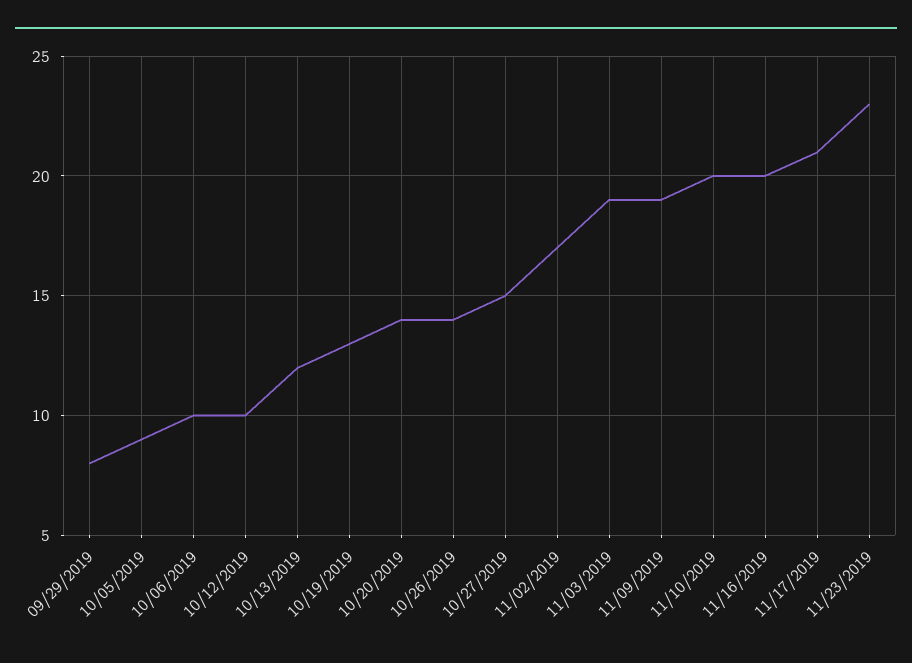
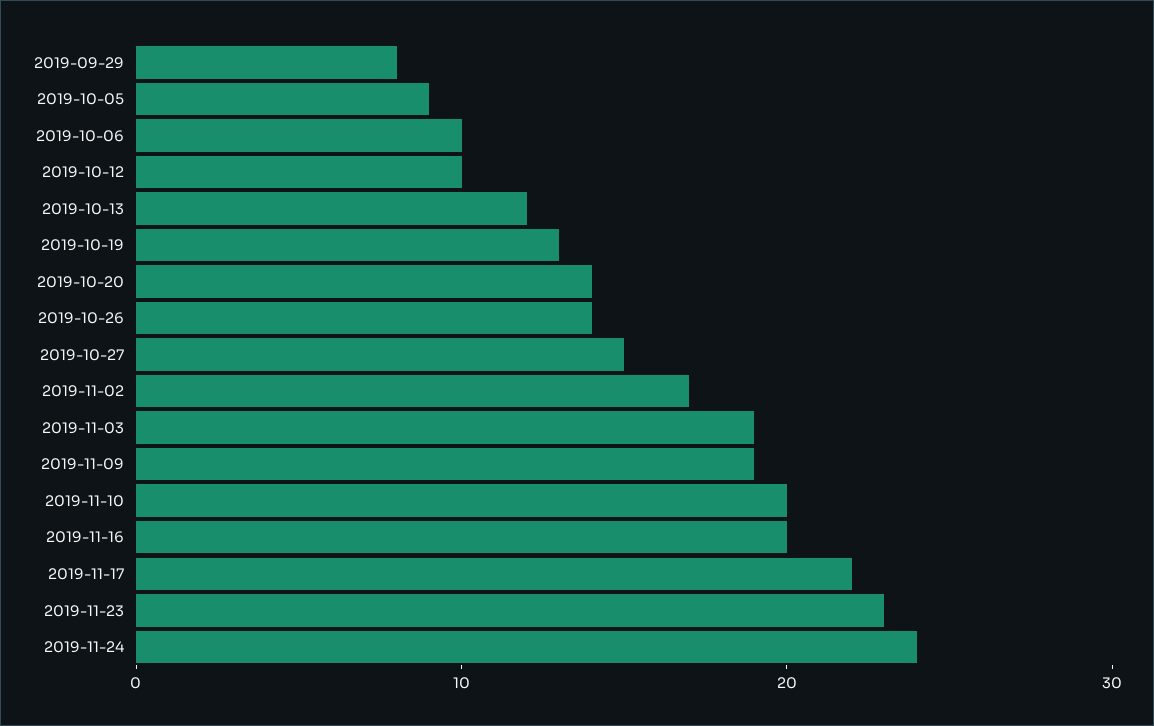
11/17/2019: 21 -> 22
2019-11-24: none -> 24

